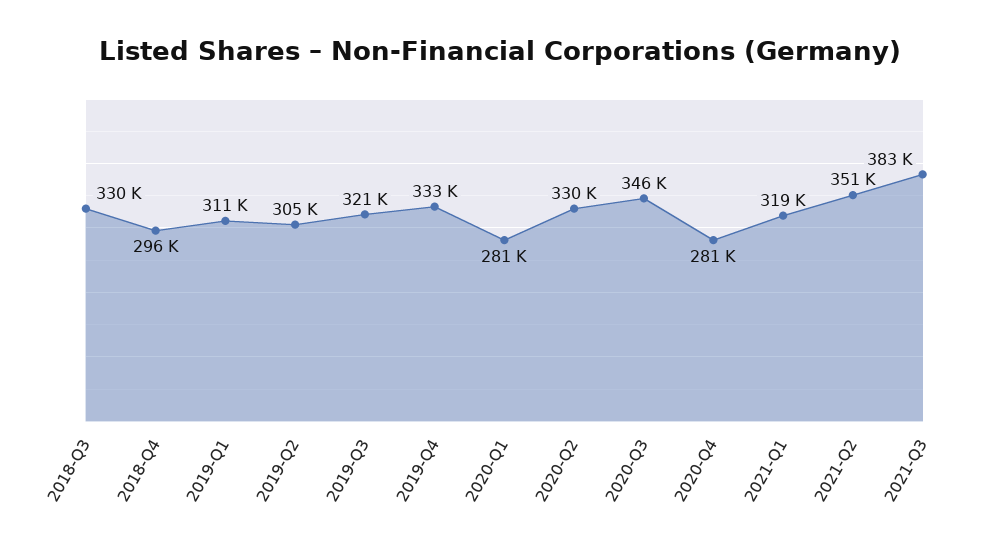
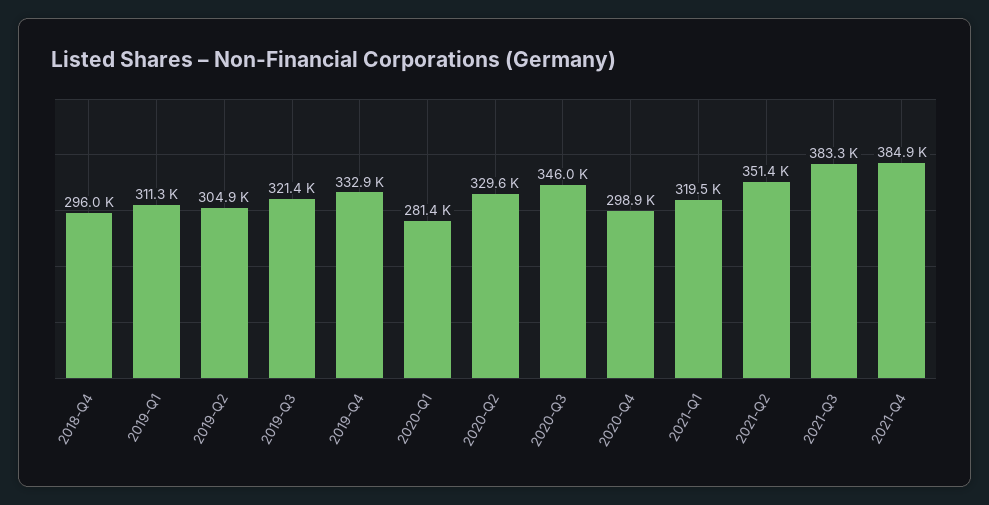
2018-Q3: 330000 -> none
2020-Q4: 281000 -> 298900
2021-Q4: none -> 384900

